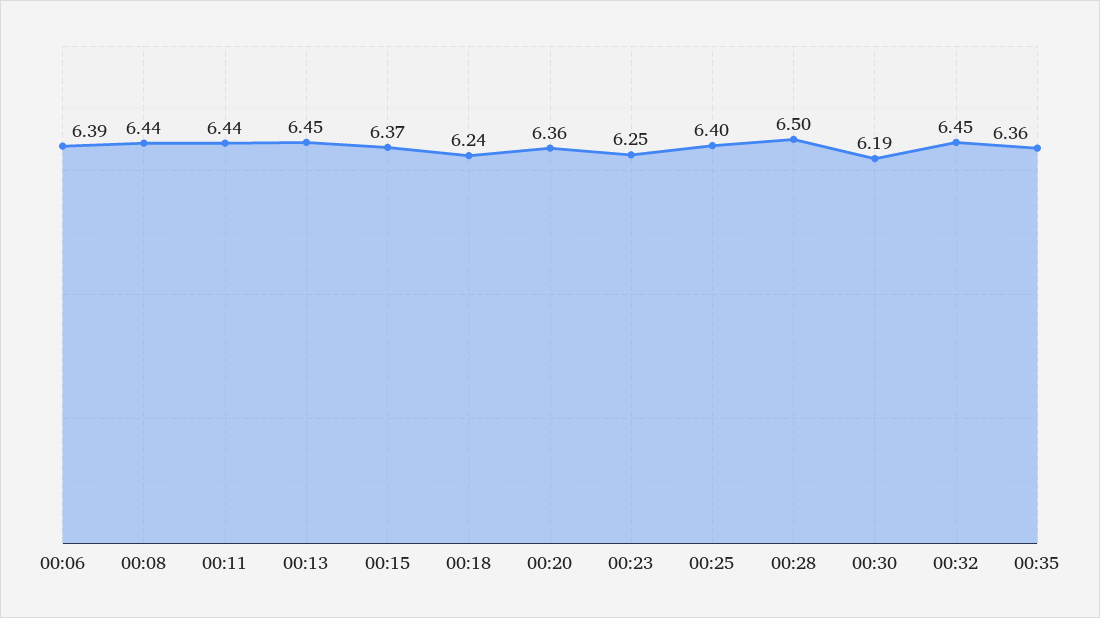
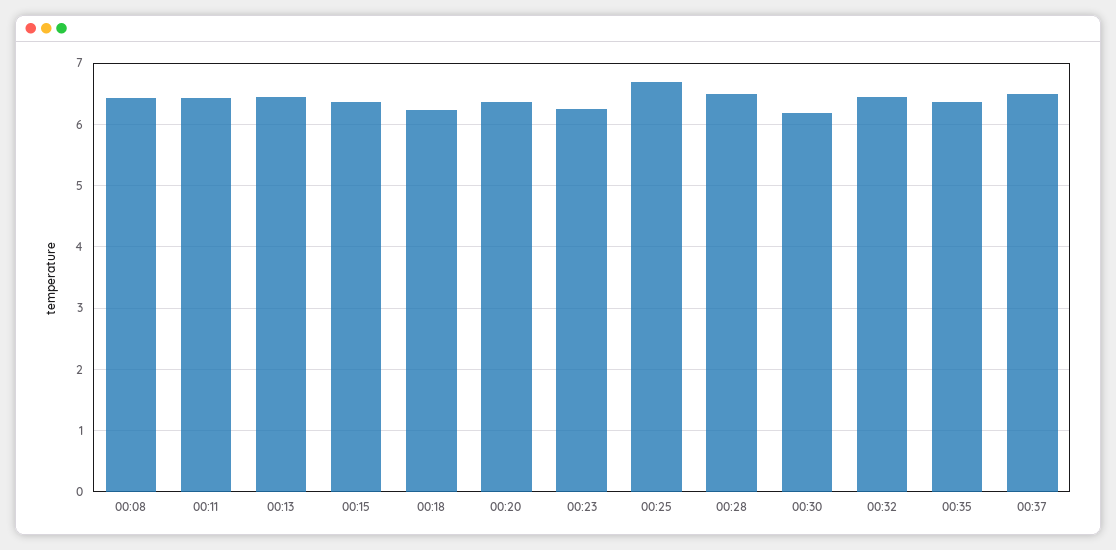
00:06: 6.39 -> none
00:25: 6.4 -> 6.7
00:37: none -> 6.5

